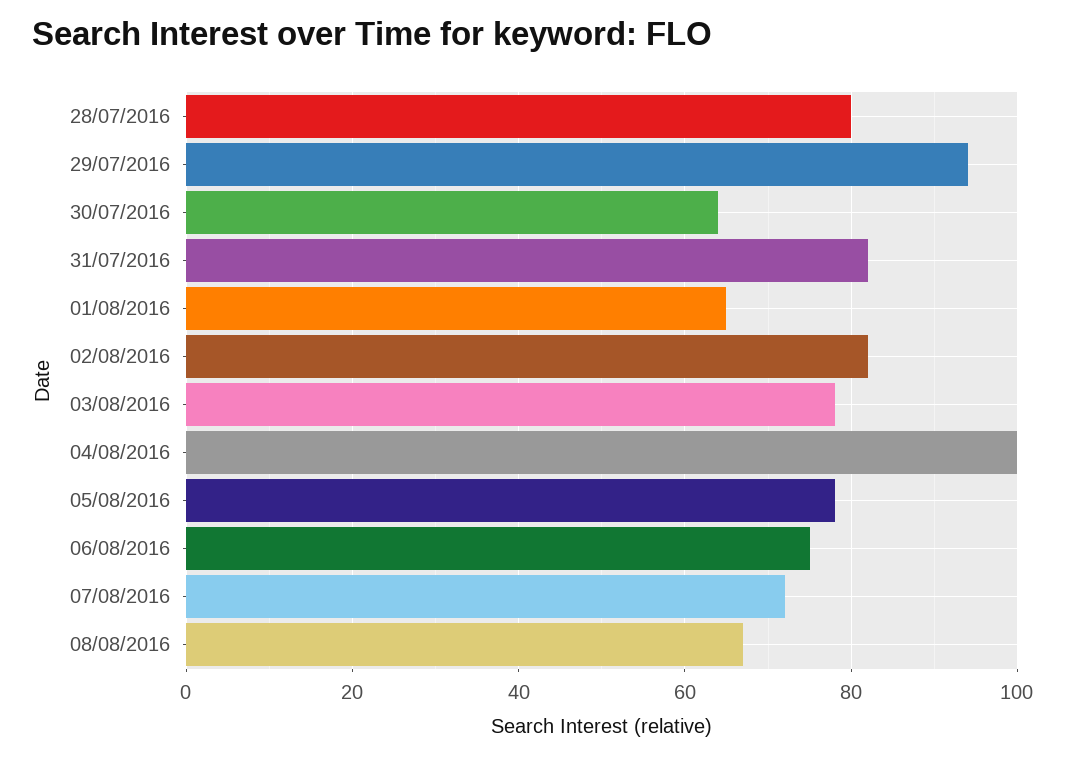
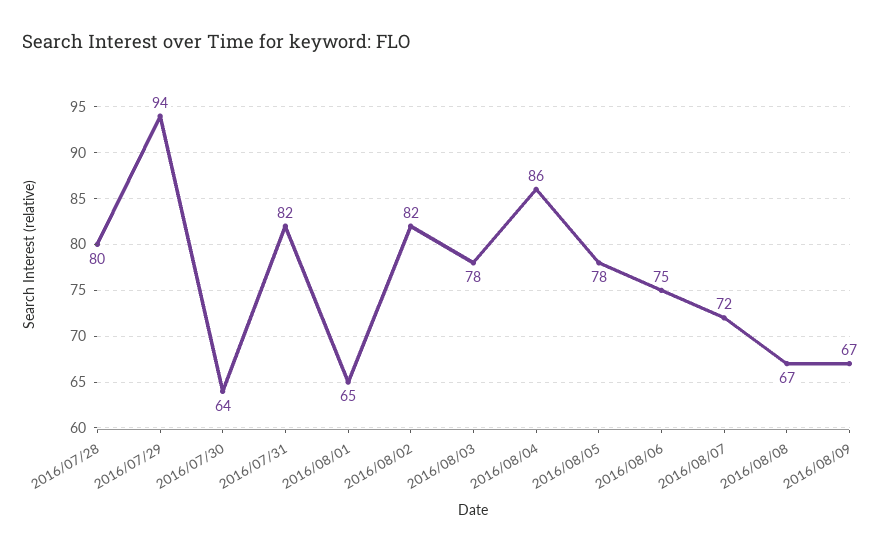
04/08/2016: 100 -> 86
2016/08/09: none -> 67

